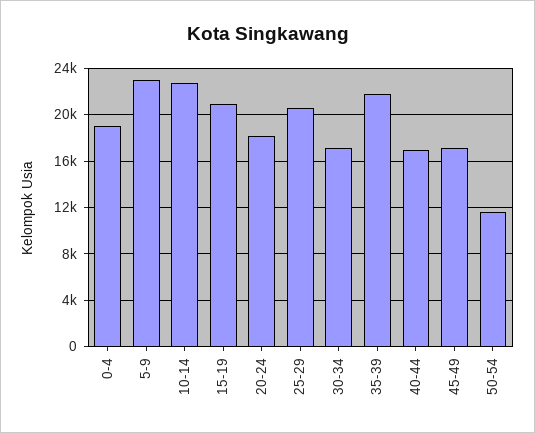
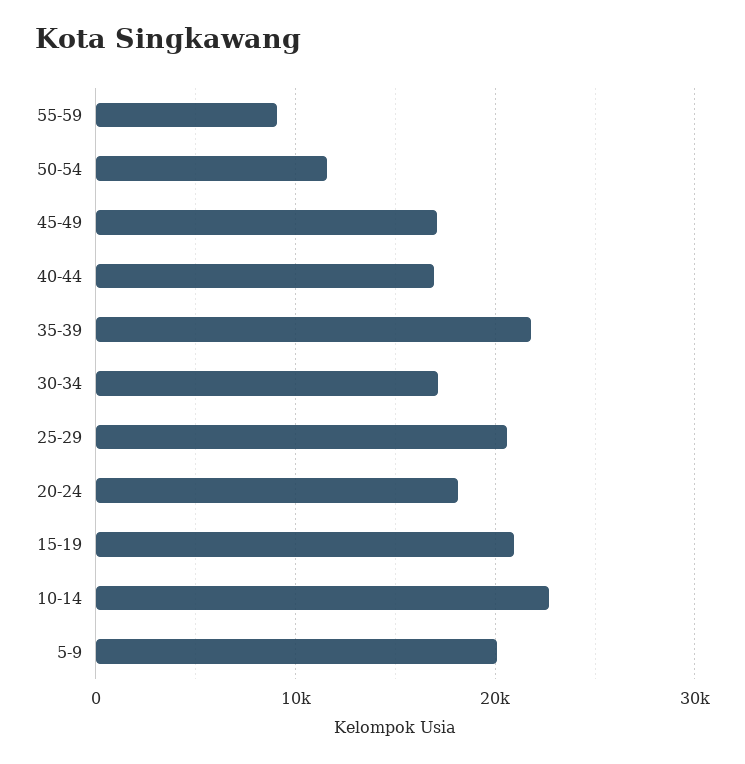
0-4: 19000 -> none
5-9: 23000 -> 20000
55-59: none -> 9000

